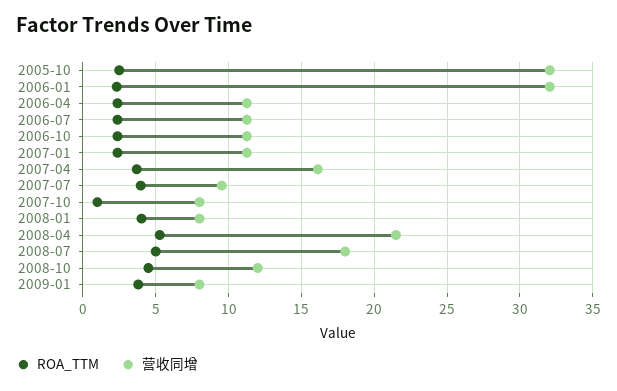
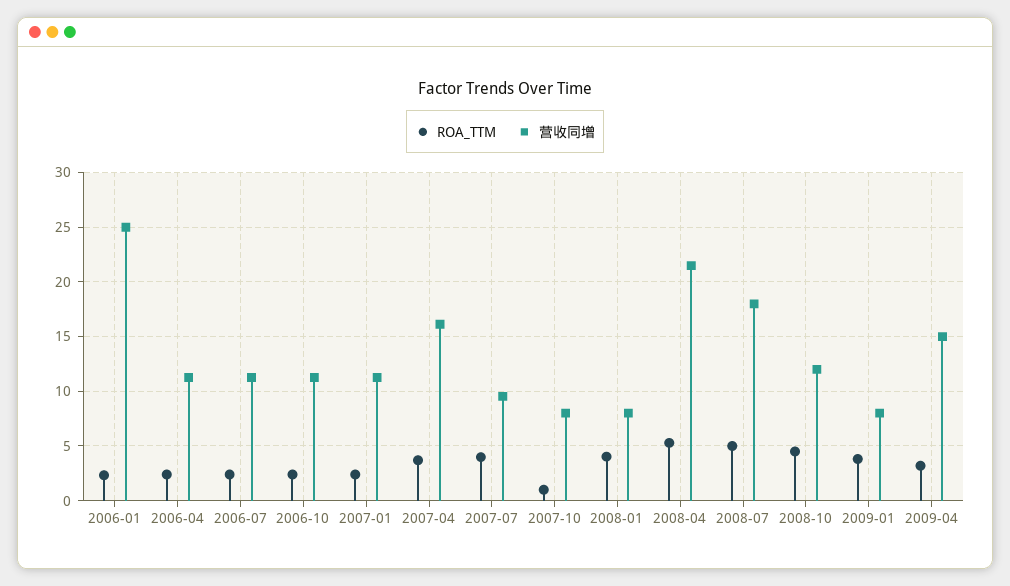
ROA_TTM, 2005-10: 2.5 -> none
营收同增, 2005-10: 32 -> none
营收同增, 2006-01: 32 -> 25
ROA_TTM, 2009-04: none -> 3
营收同增, 2009-04: none -> 15

